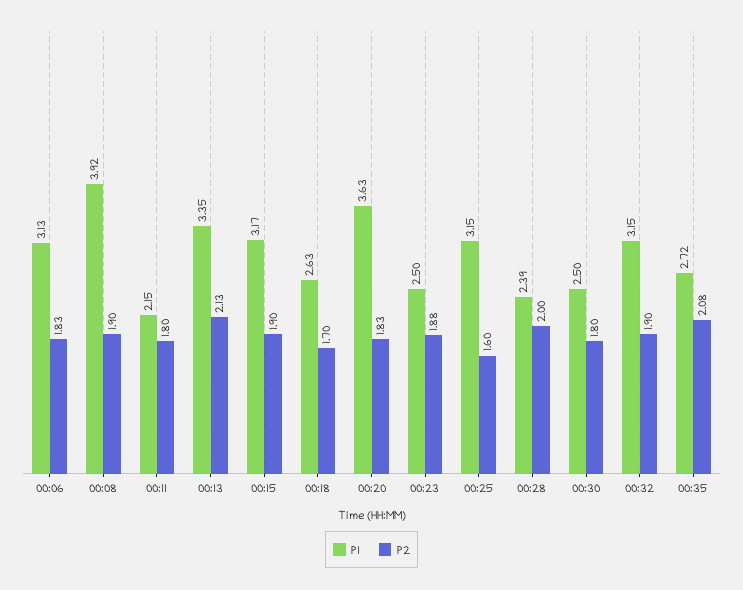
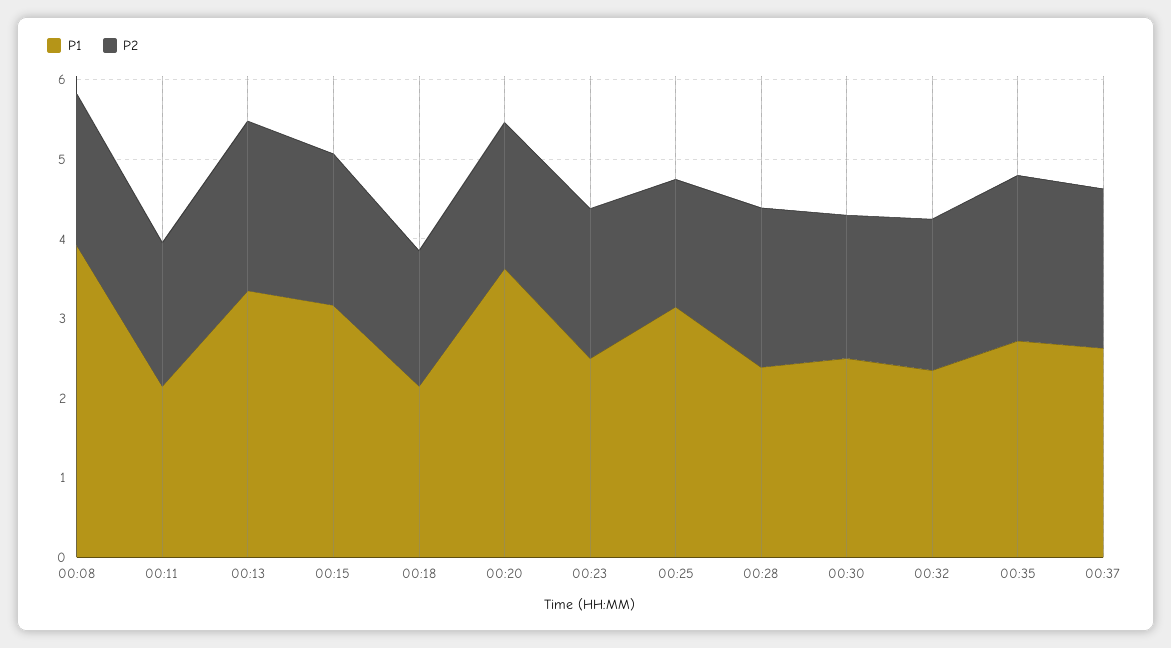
P1, 00:06: 3.13 -> none
P2, 00:06: 1.83 -> none
P1, 00:18: 2.63 -> 2.2
P1, 00:32: 3.15 -> 2.4
P1, 00:37: none -> 2.6
P2, 00:37: none -> 2

